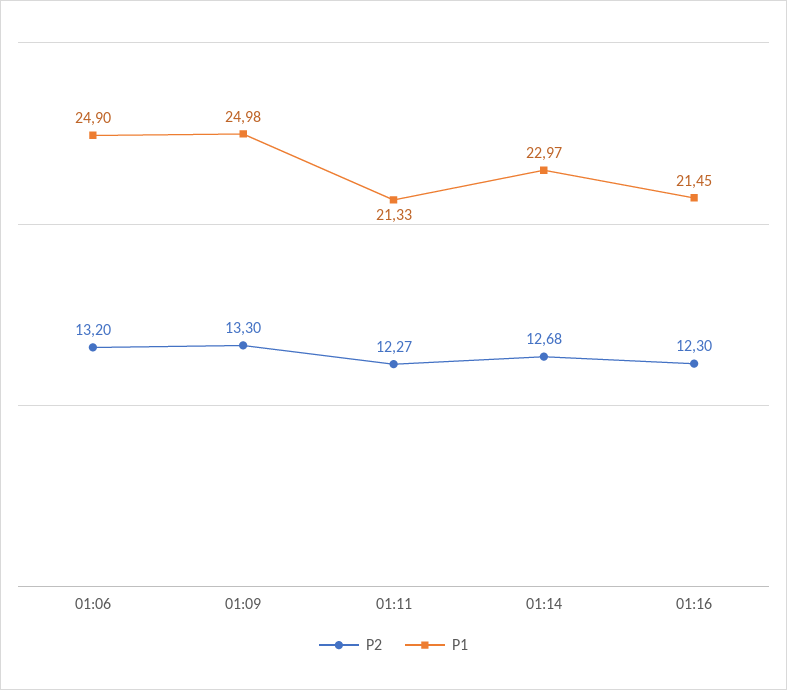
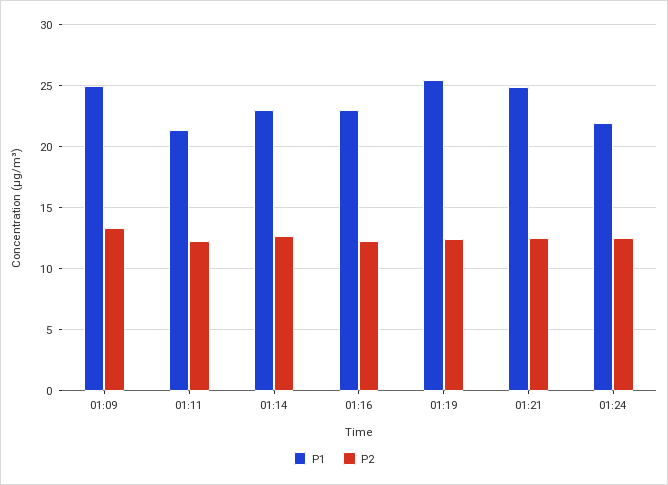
P2, 01:06: 13.2 -> none
P1, 01:06: 24.9 -> none
P1, 01:16: 21.45 -> 23
P1, 01:19: none -> 25.5
P2, 01:19: none -> 12.5
P1, 01:21: none -> 25
P2, 01:21: none -> 12.5
P1, 01:24: none -> 22
P2, 01:24: none -> 12.5

